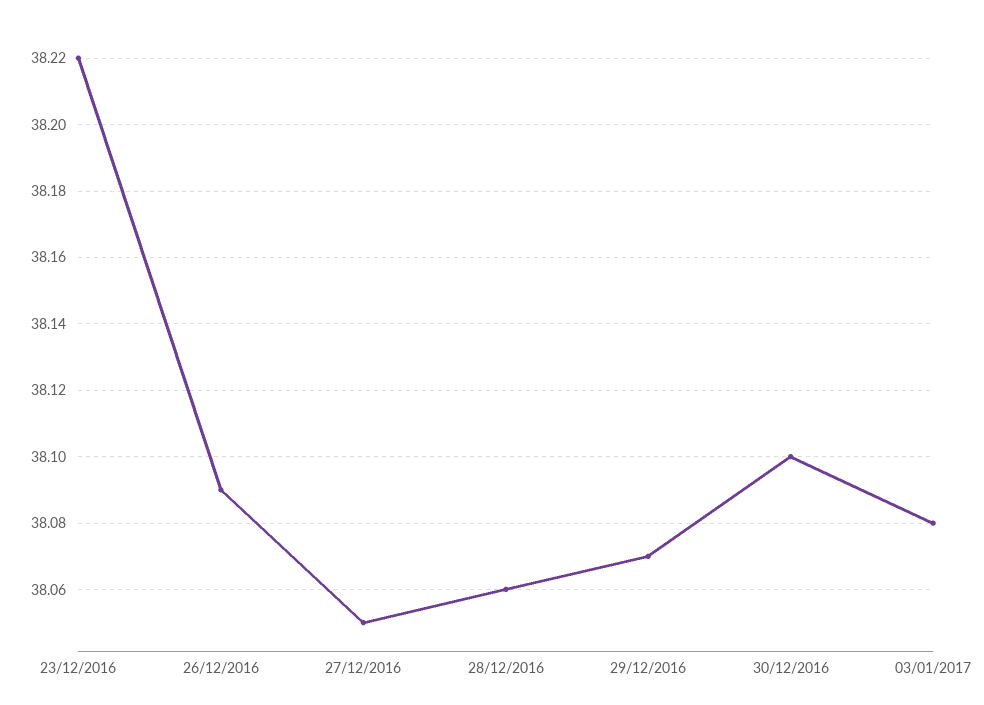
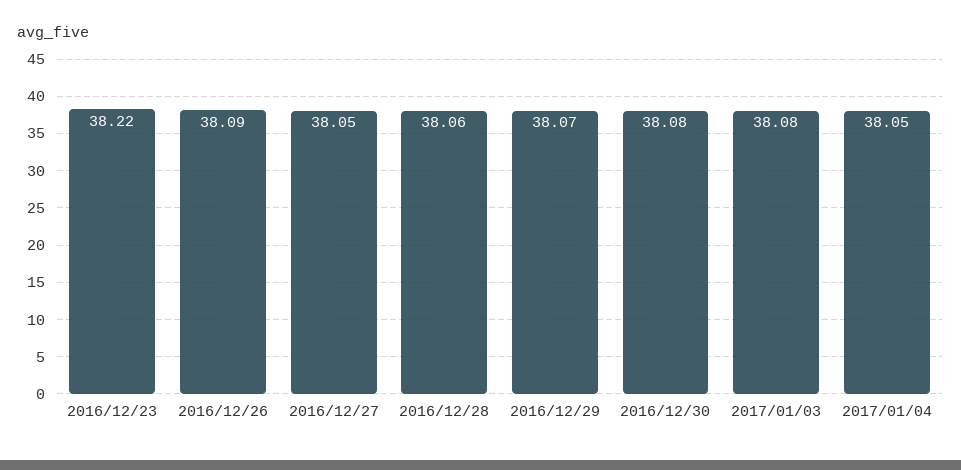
30/12/2016: 38.1 -> 38.08
2017/01/04: none -> 38.05

